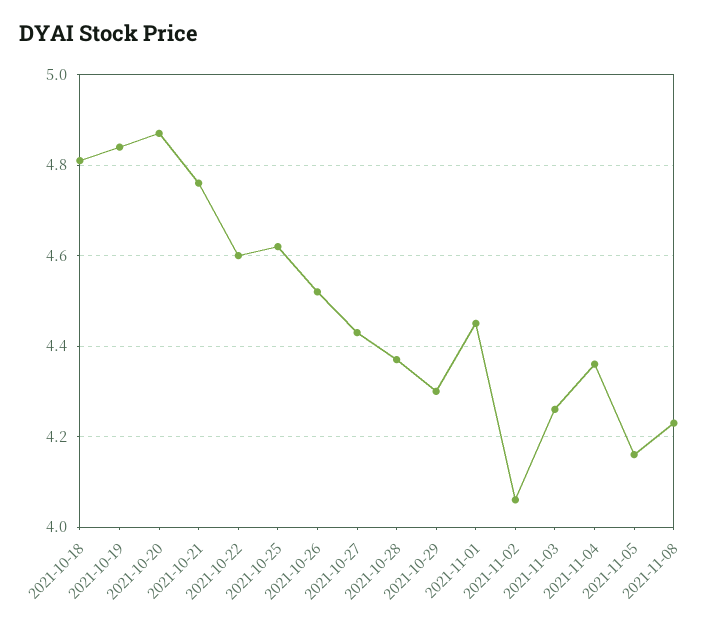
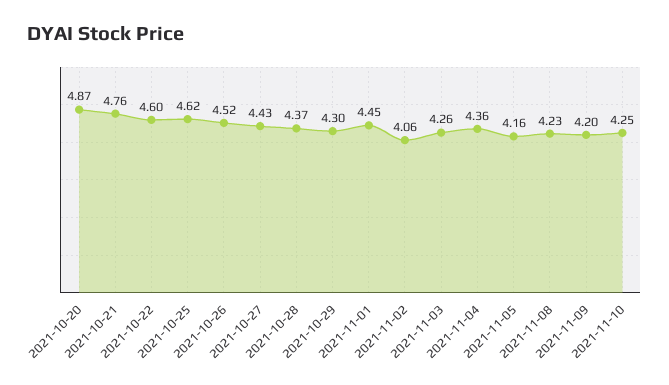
2021-10-18: 4.8 -> none
2021-10-19: 4.85 -> none
2021-11-09: none -> 4.2
2021-11-10: none -> 4.25

